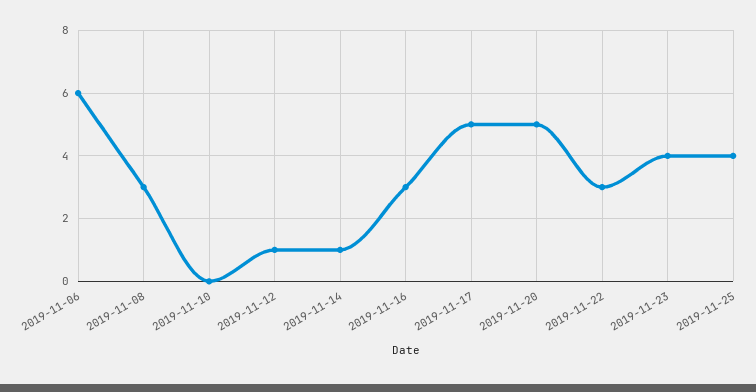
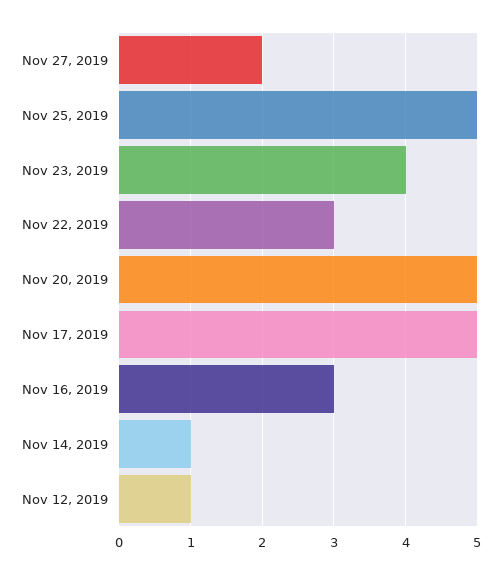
2019-11-06: 6 -> none
2019-11-08: 3 -> none
2019-11-10: 0 -> none
2019-11-25: 4 -> 5
Nov 27, 2019: none -> 2

